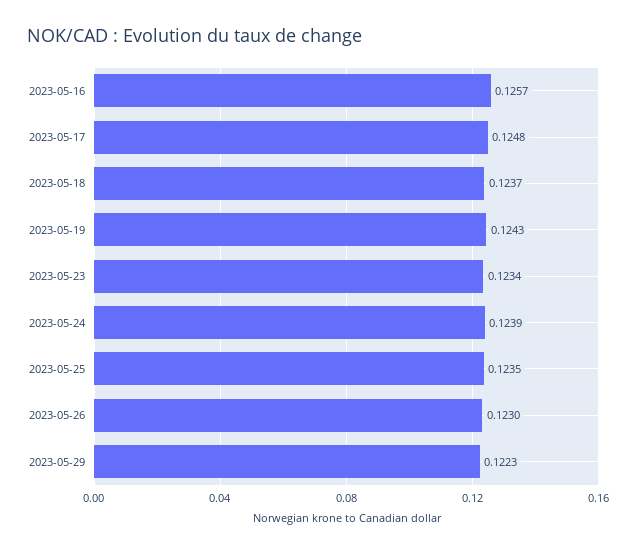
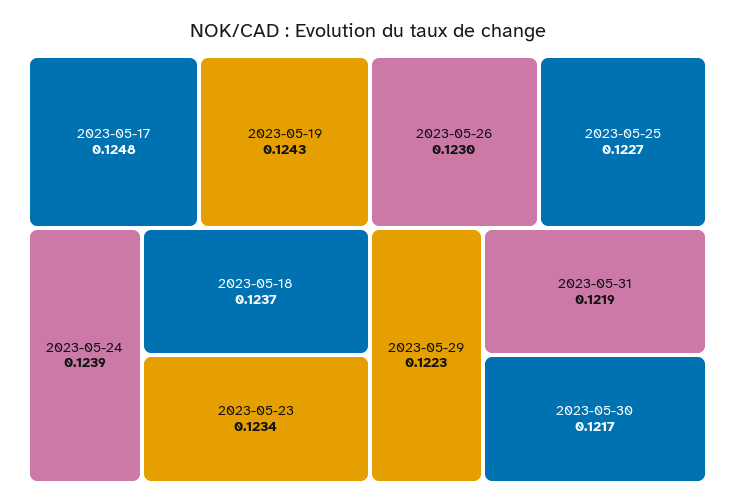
2023-05-16: 0.1257 -> none
2023-05-25: 0.1235 -> 0.1227
2023-05-31: none -> 0.1219
2023-05-30: none -> 0.1217

